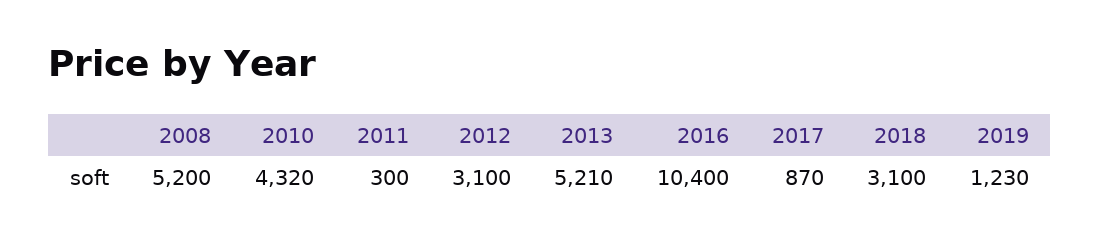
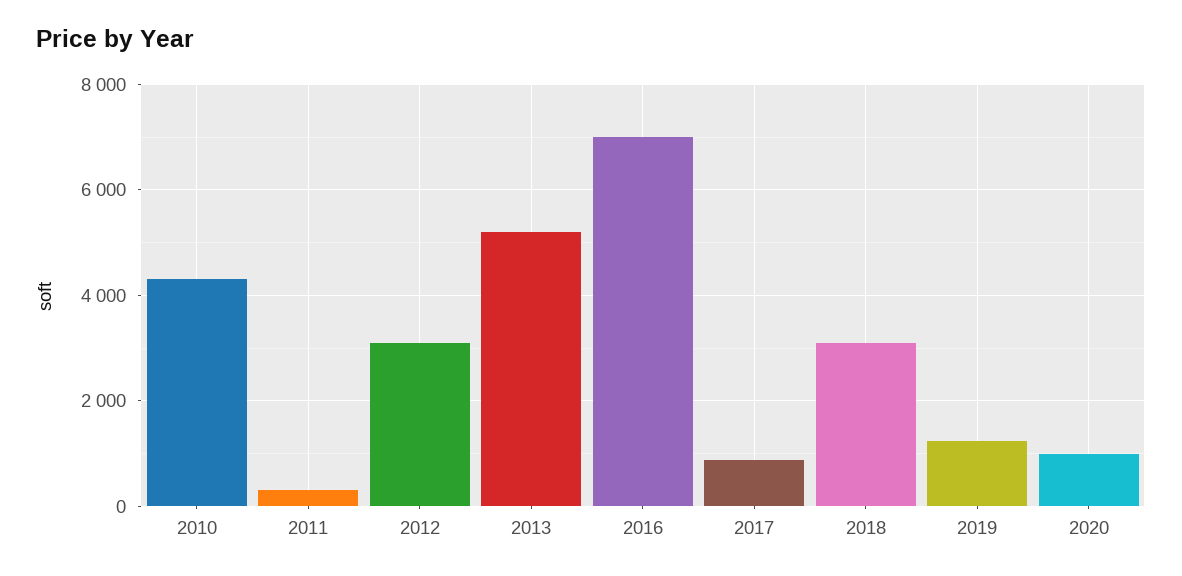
2008: 5200 -> none
2016: 10400 -> 7000
2020: none -> 1000

